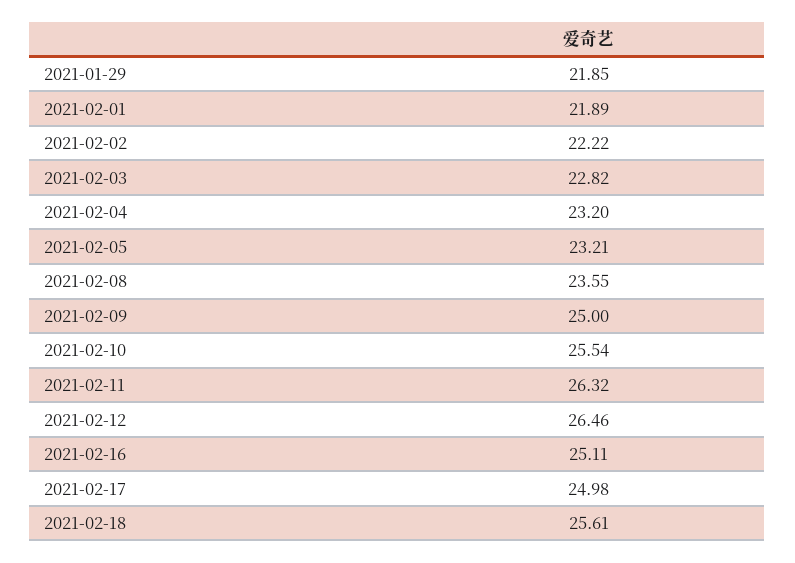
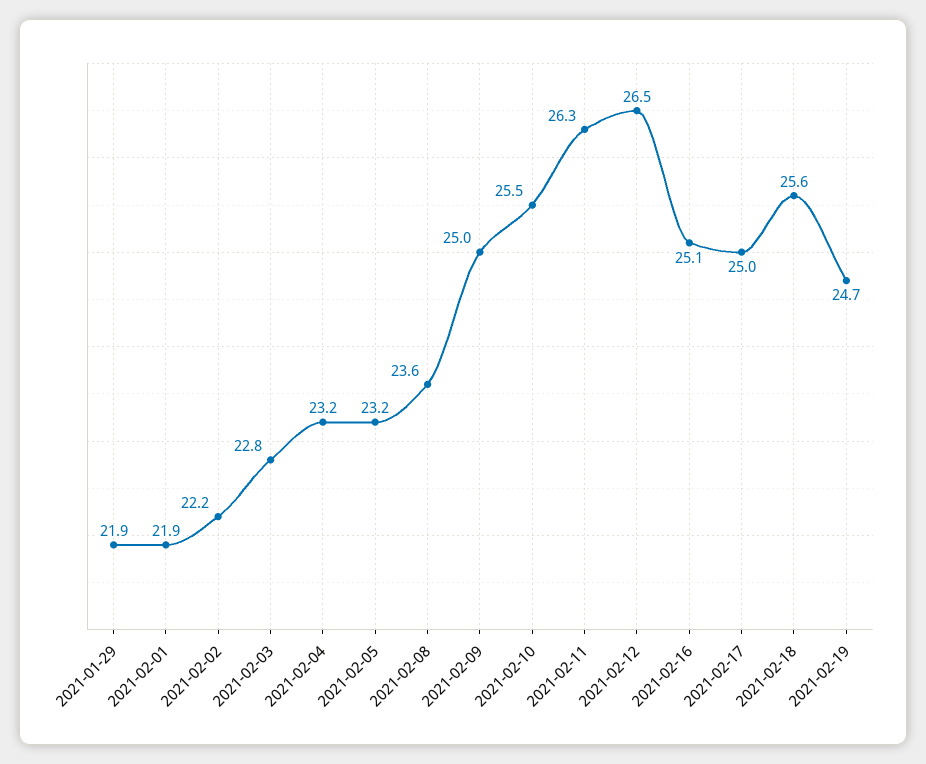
2021-02-19: none -> 24.7

